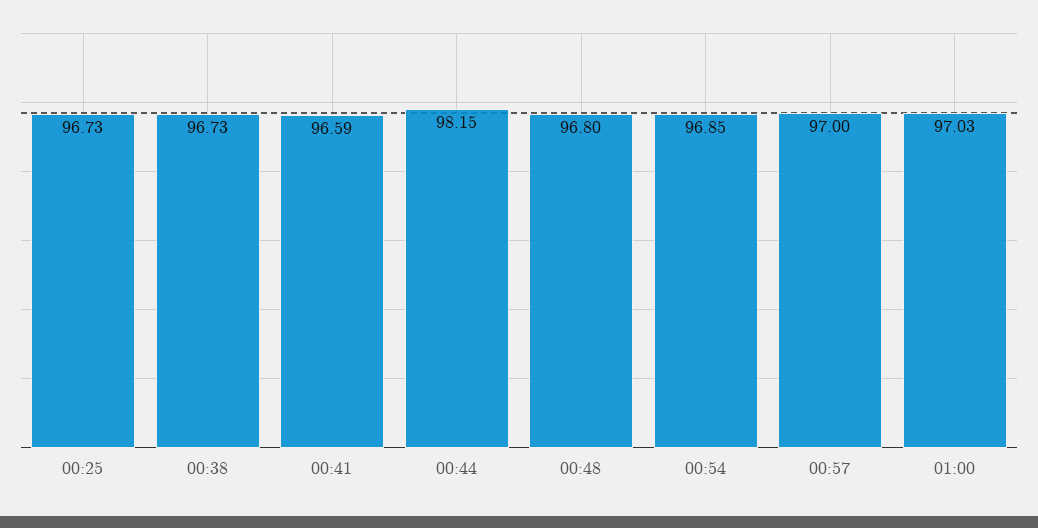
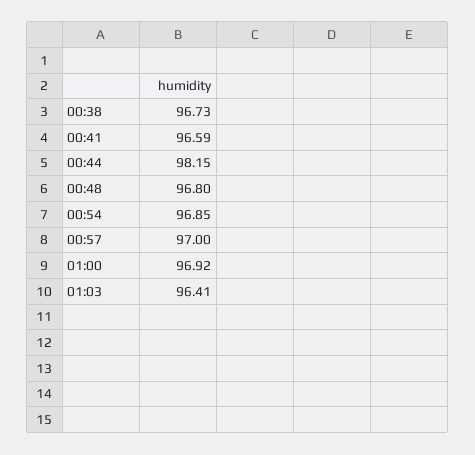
00:25: 96.73 -> none
01:00: 97.03 -> 96.92
01:03: none -> 96.41

